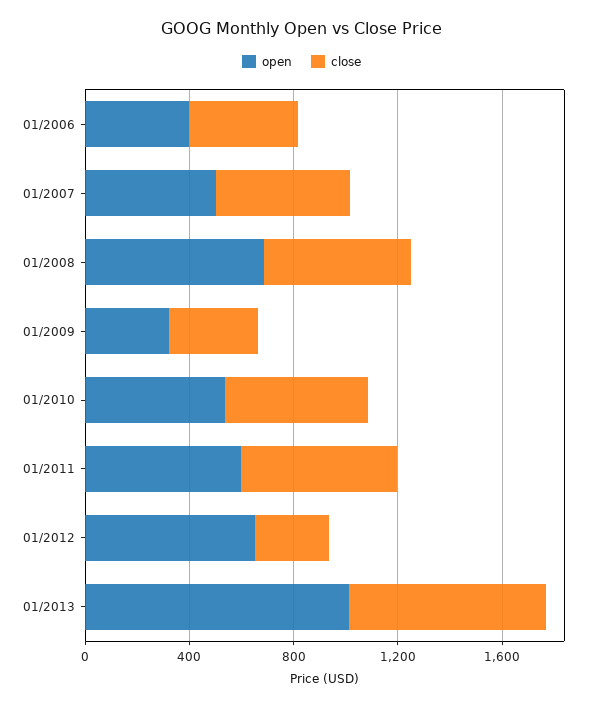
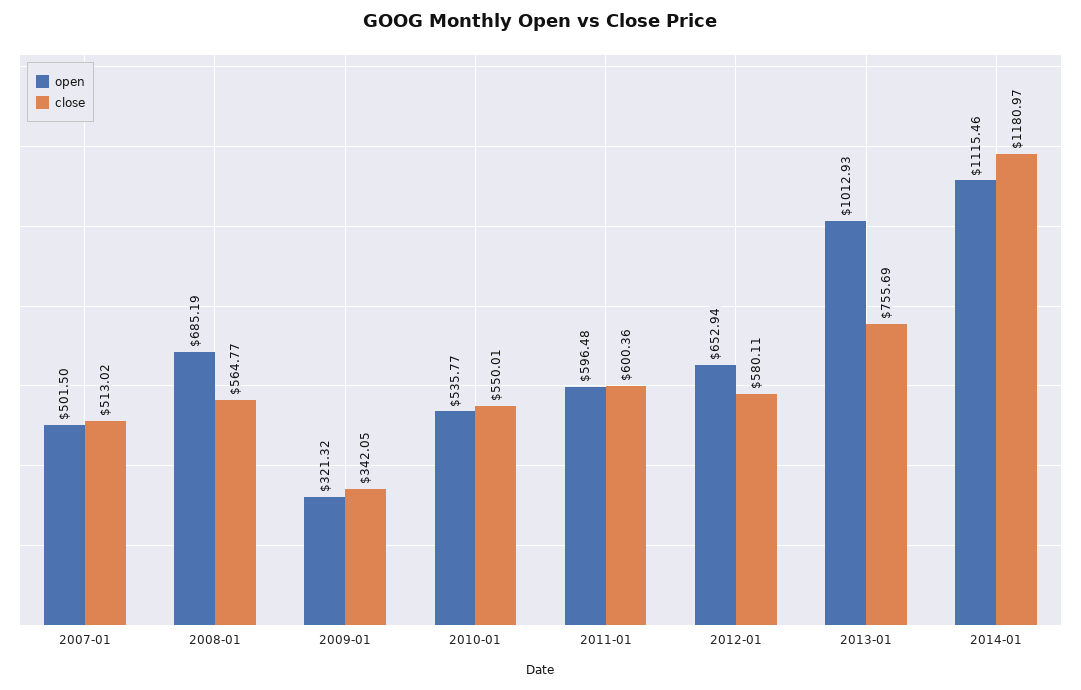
open, 01/2006: 400 -> none
close, 01/2006: 400 -> none
close, 01/2012: 300 -> 580.11
open, 2014-01: none -> 1115.46
close, 2014-01: none -> 1180.97

